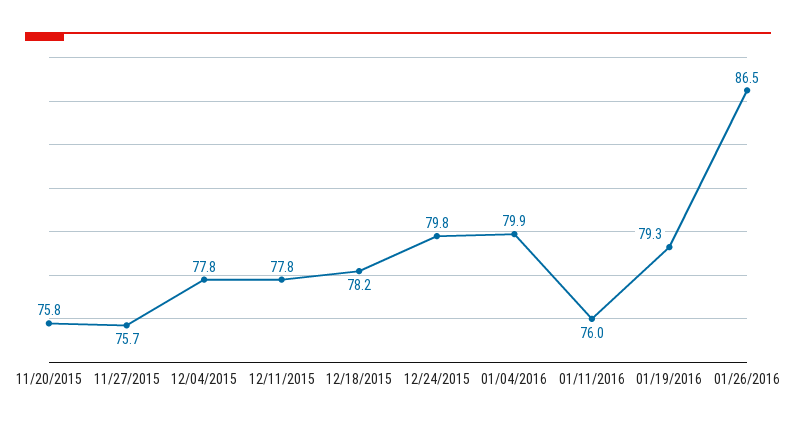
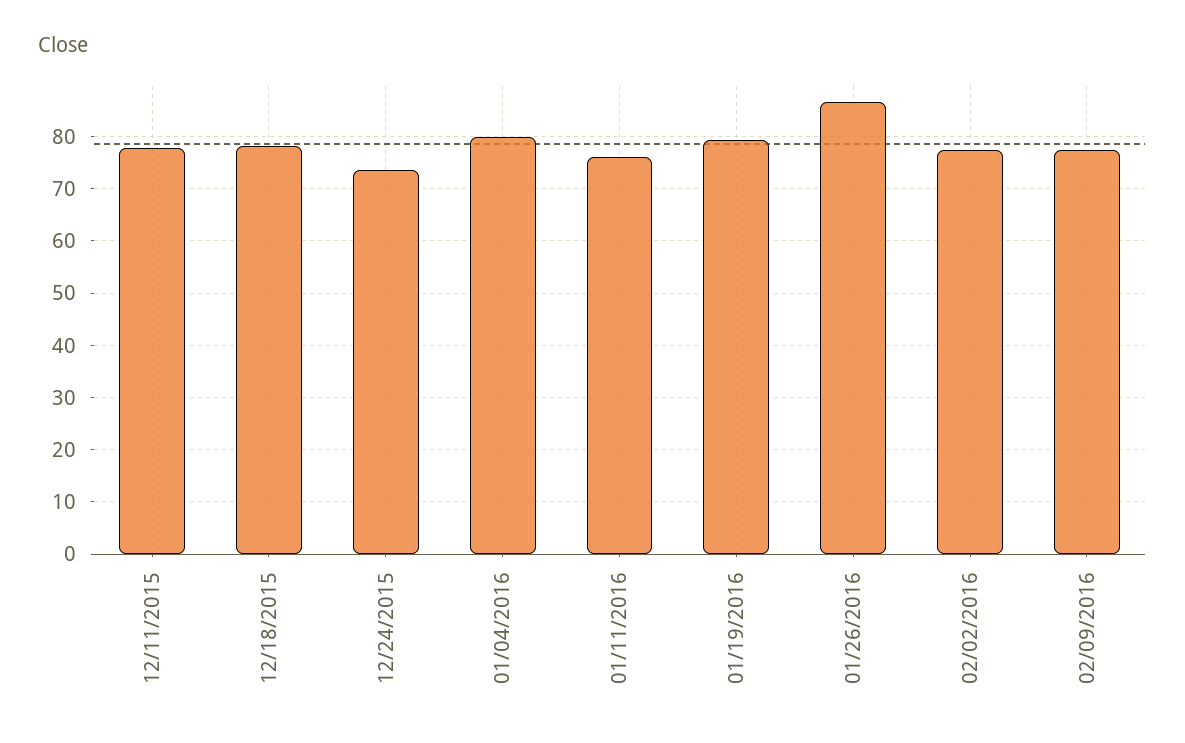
11/20/2015: 75.8 -> none
11/27/2015: 75.7 -> none
12/04/2015: 77.8 -> none
12/24/2015: 79.8 -> 74
02/02/2016: none -> 78
02/09/2016: none -> 78

